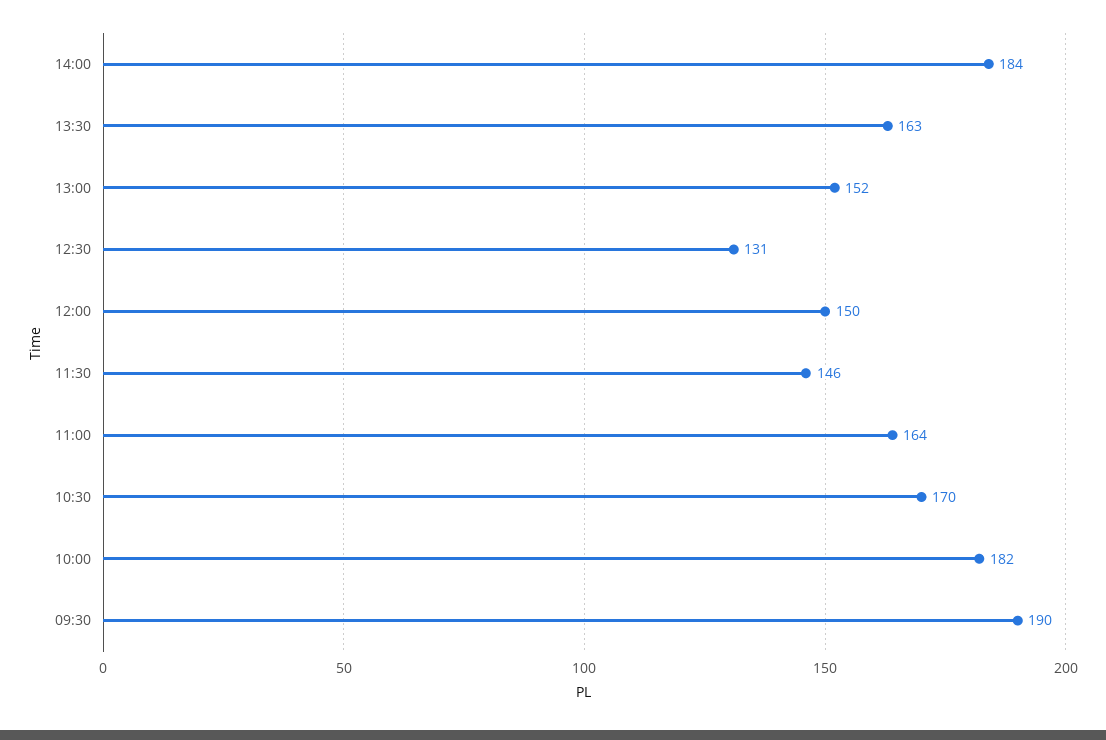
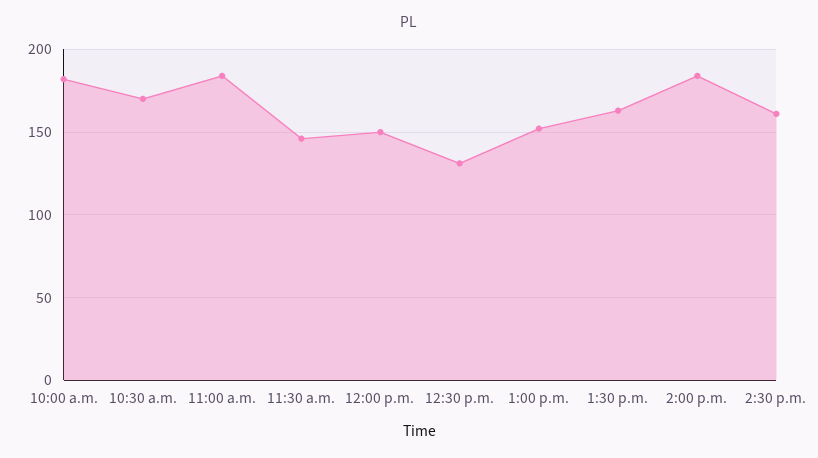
11:00: 164 -> 185
09:30: 190 -> none
2:30 p.m.: none -> 160

